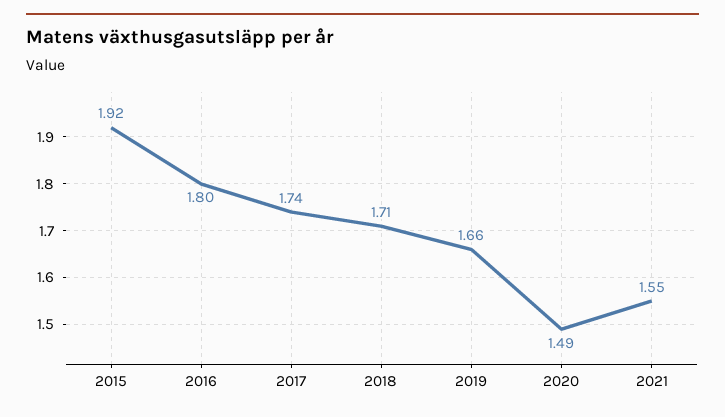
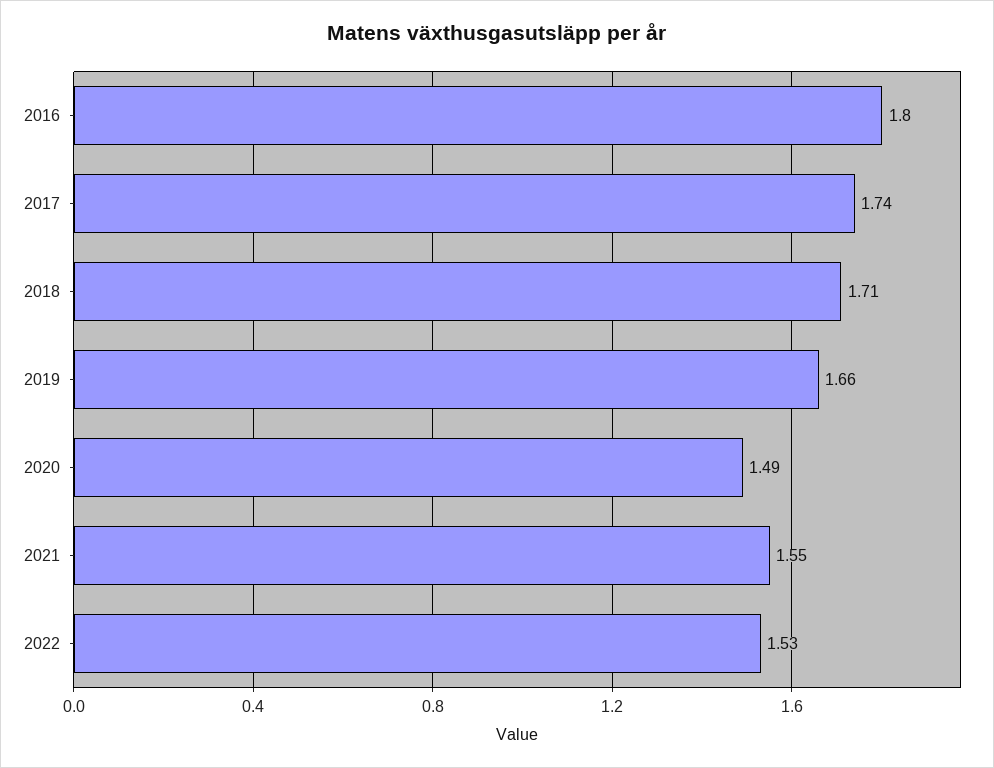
2015: 1.92 -> none
2022: none -> 1.53

